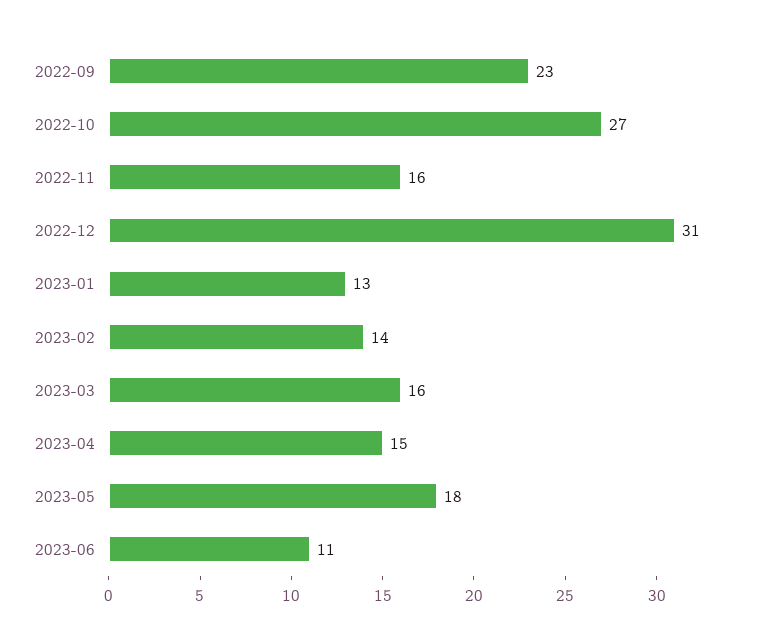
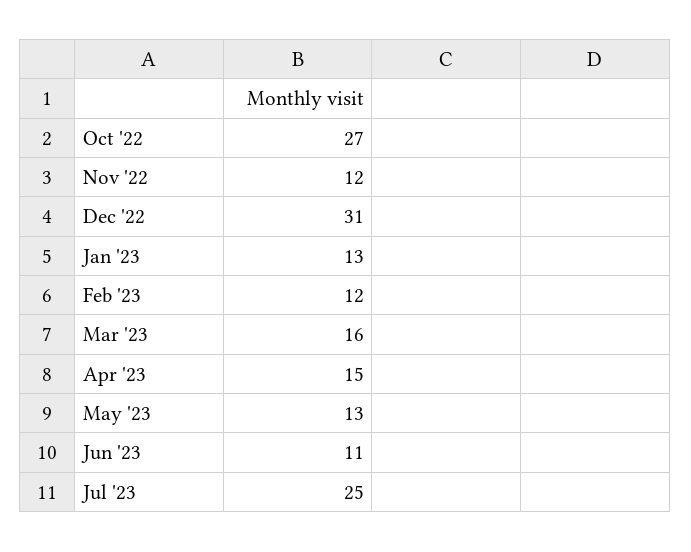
2022-09: 23 -> none
2022-11: 16 -> 12
2023-02: 14 -> 12
2023-05: 18 -> 13
Jul '23: none -> 25

